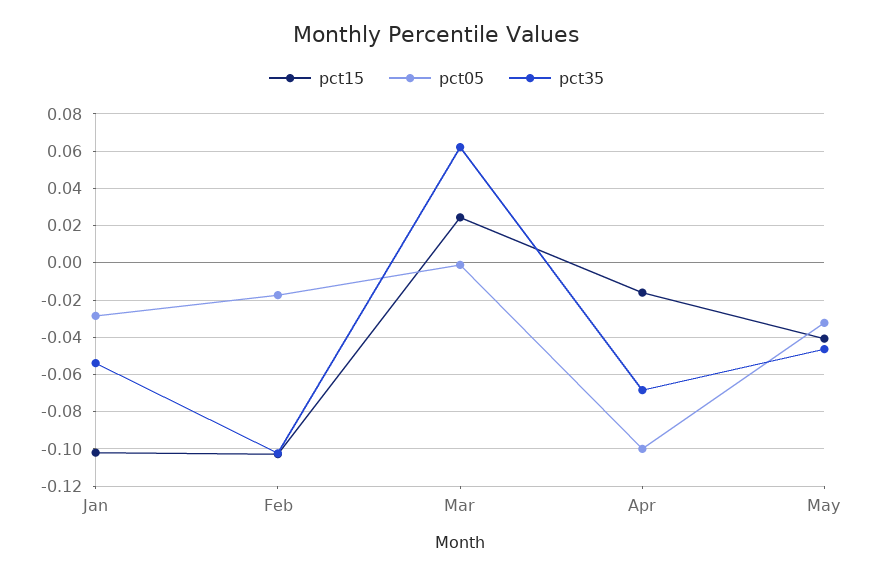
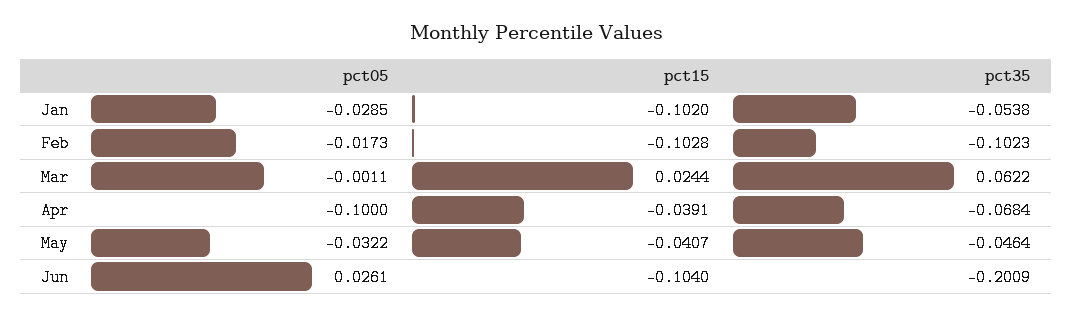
pct15, Apr: -0.015 -> -0.0391
pct05, Jun: none -> 0.0261
pct15, Jun: none -> -0.104
pct35, Jun: none -> -0.2009

